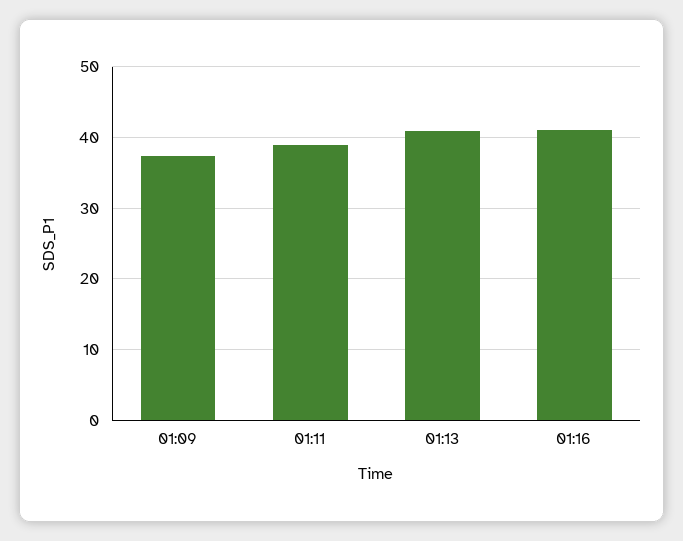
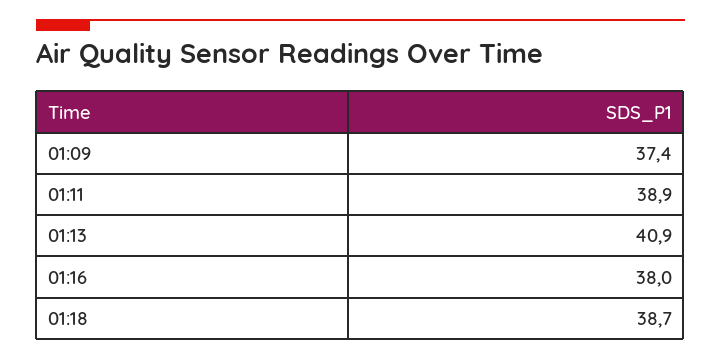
01:16: 41 -> 38
01:18: none -> 38.7

